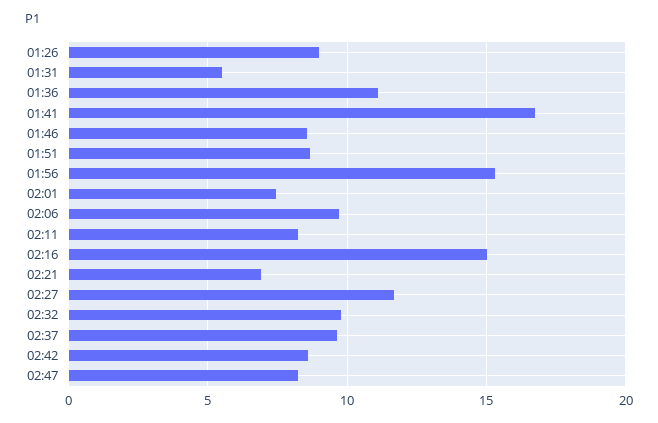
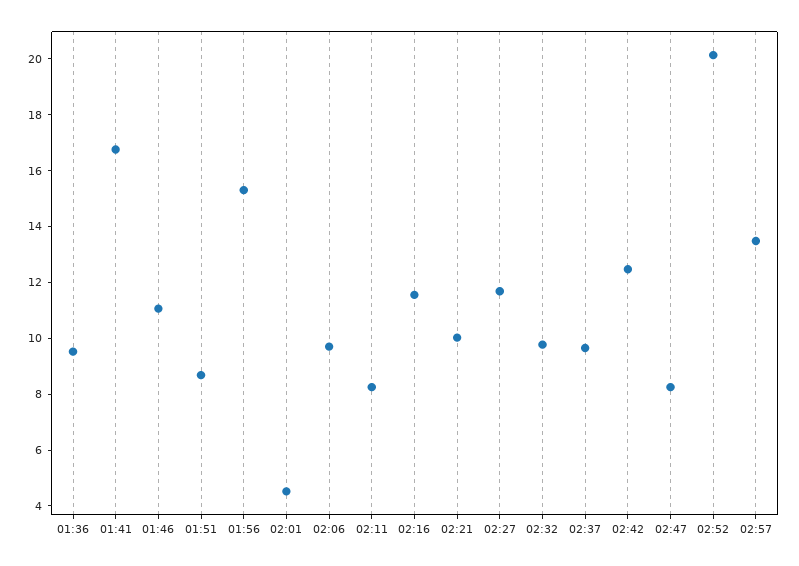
01:26: 9 -> none
01:31: 5.5 -> none
01:36: 11 -> 9.5
01:46: 8.5 -> 11
02:01: 7.5 -> 4.5
02:16: 15 -> 11.5
02:21: 7 -> 10
02:42: 8.5 -> 12.5
02:52: none -> 20
02:57: none -> 13.5

